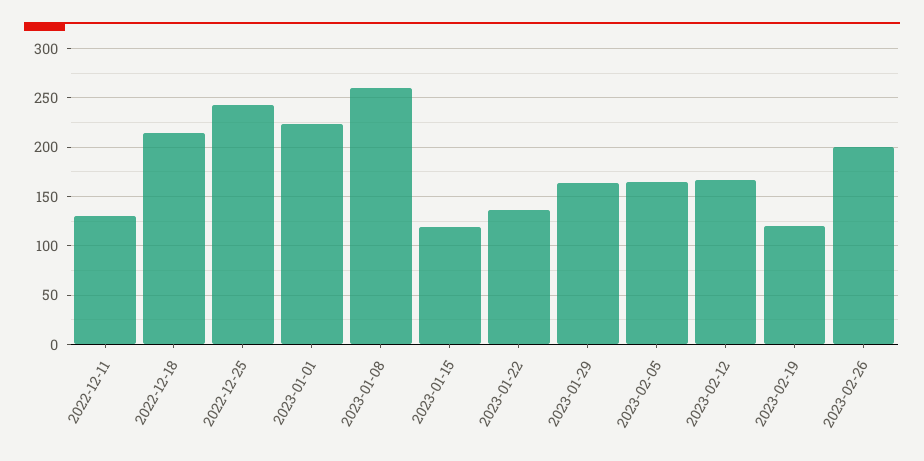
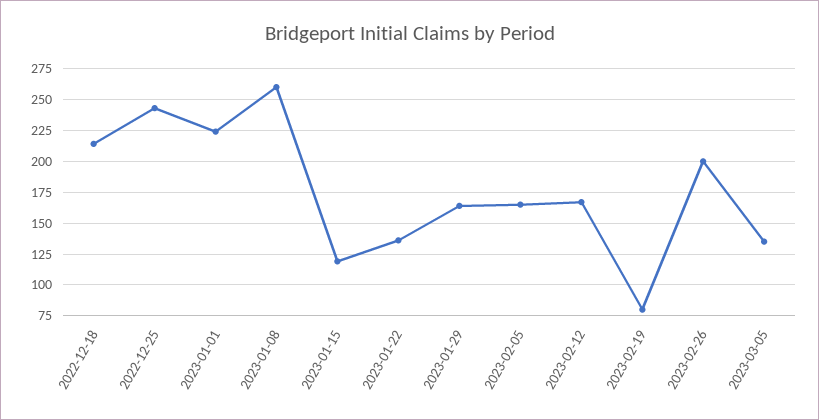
2022-12-11: 130 -> none
2023-02-19: 120 -> 80
2023-03-05: none -> 135

